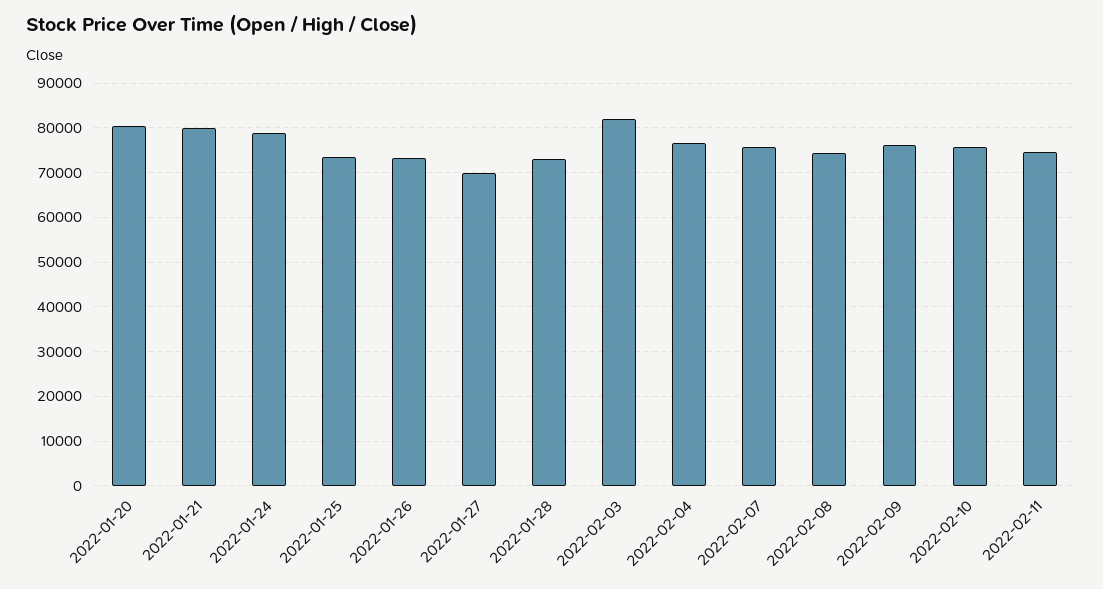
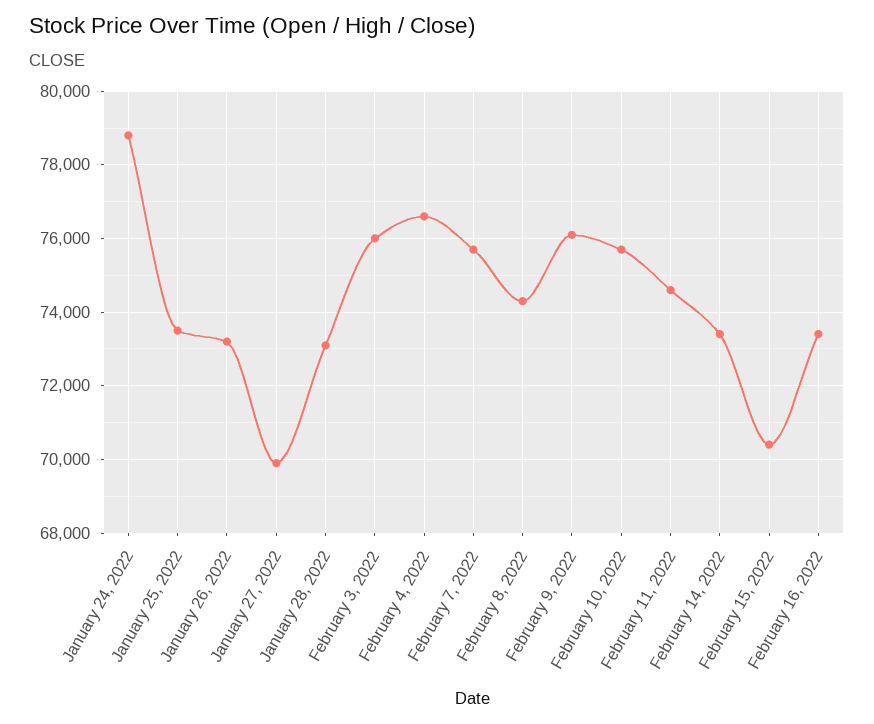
2022-01-20: 80000 -> none
2022-01-21: 80000 -> none
2022-02-03: 82000 -> 76000
February 14, 2022: none -> 73400
February 15, 2022: none -> 70400
February 16, 2022: none -> 73400

